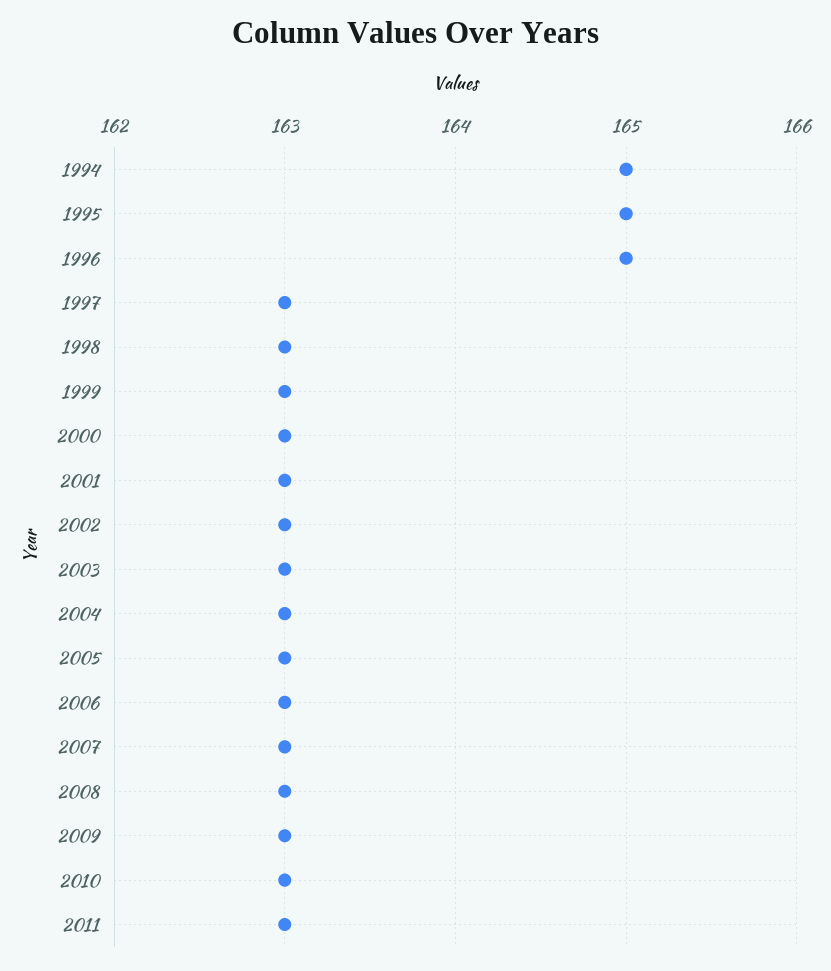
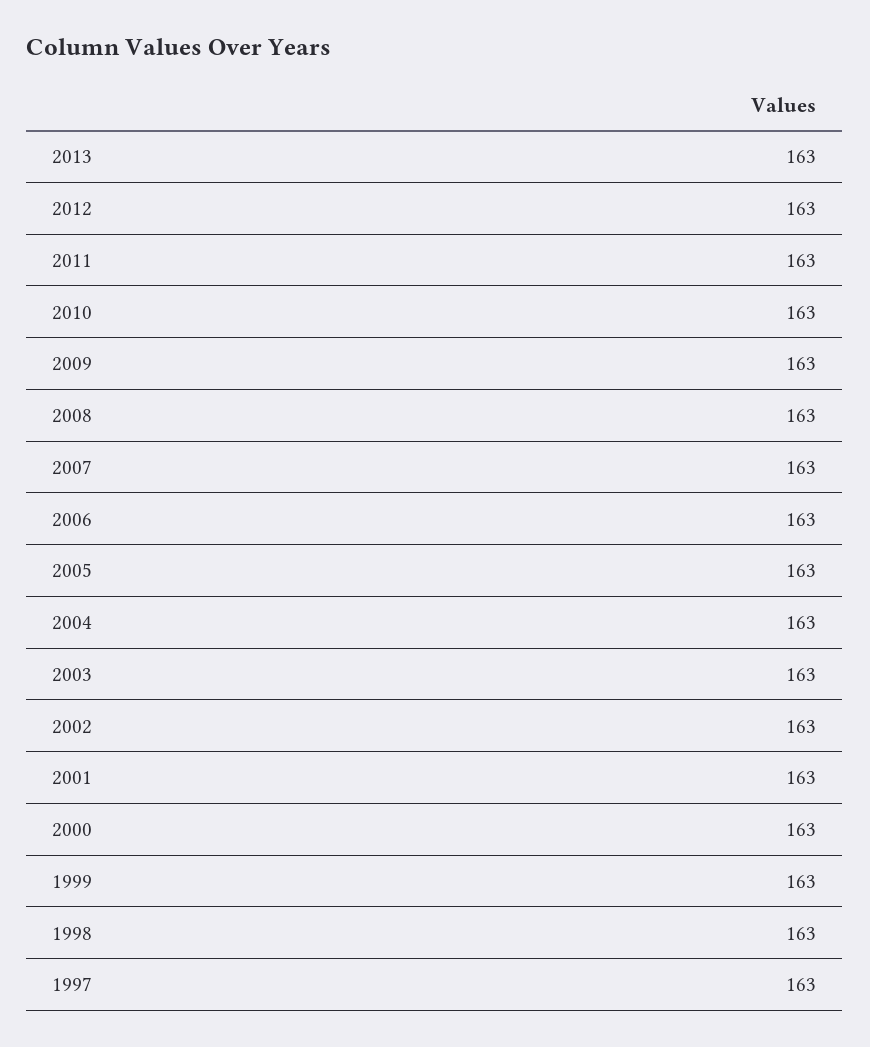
1994: 165 -> none
1995: 165 -> none
1996: 165 -> none
2013: none -> 163
2012: none -> 163

